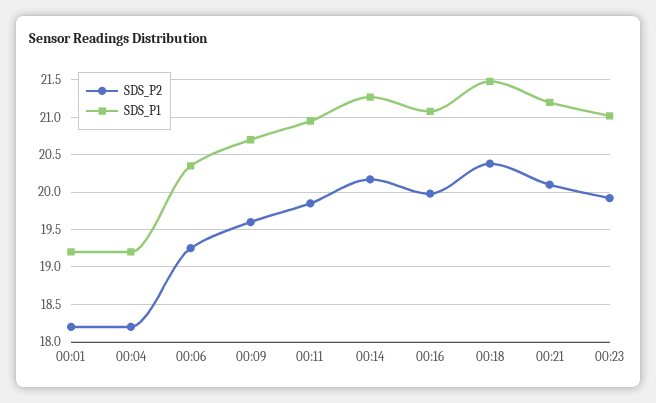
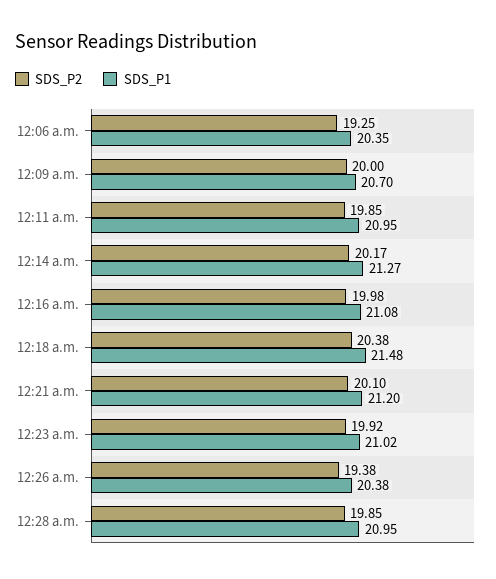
SDS_P2, 00:01: 18.2 -> none
SDS_P1, 00:01: 19.2 -> none
SDS_P2, 00:04: 18.2 -> none
SDS_P1, 00:04: 19.2 -> none
SDS_P2, 00:09: 19.6 -> 20
SDS_P2, 12:26 a.m.: none -> 19.38
SDS_P1, 12:26 a.m.: none -> 20.38
SDS_P2, 12:28 a.m.: none -> 19.85
SDS_P1, 12:28 a.m.: none -> 20.95

